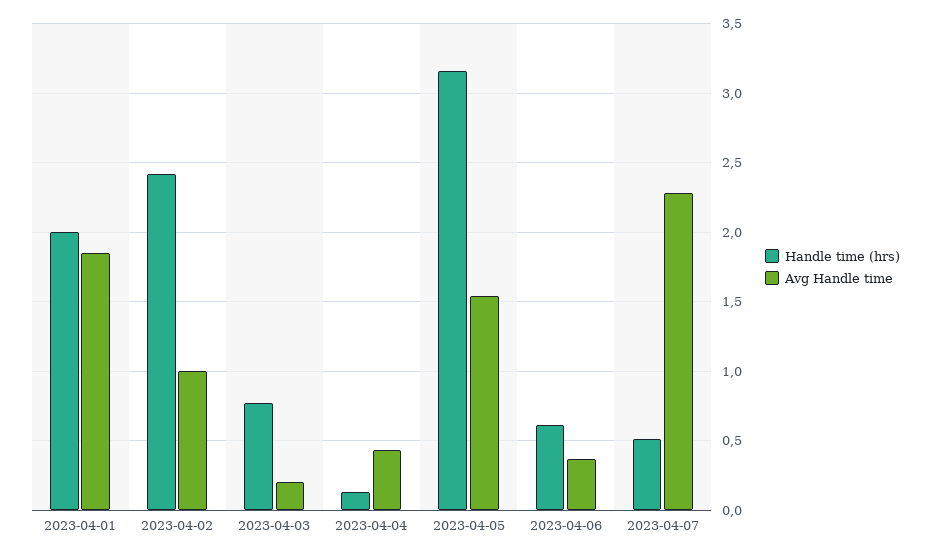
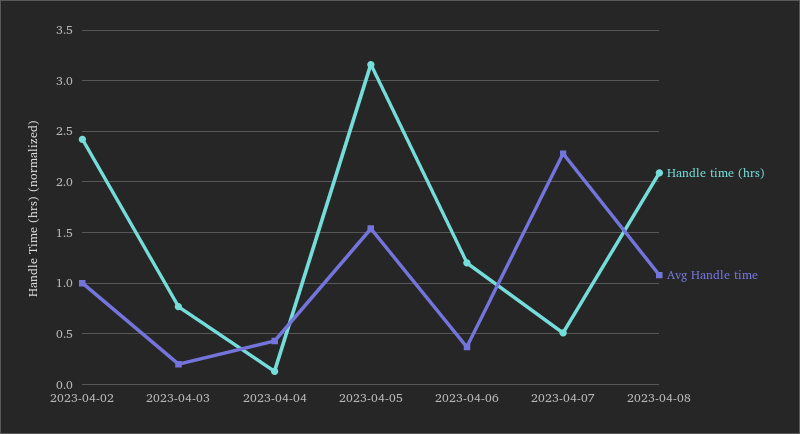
Handle time (hrs), 2023-04-01: 2 -> none
Avg Handle time, 2023-04-01: 1.85 -> none
Handle time (hrs), 2023-04-06: 0.6 -> 1.2
Handle time (hrs), 2023-04-08: none -> 2.1
Avg Handle time, 2023-04-08: none -> 1.1

